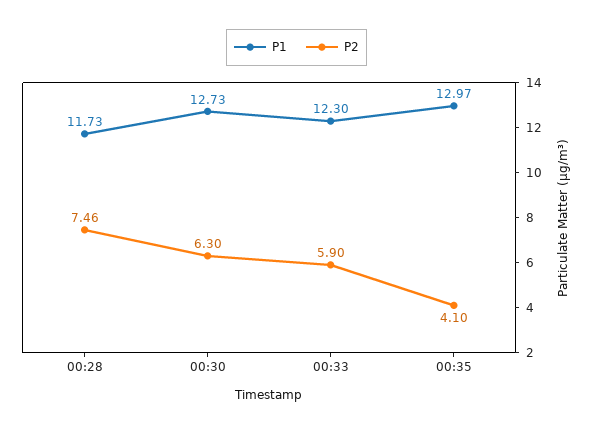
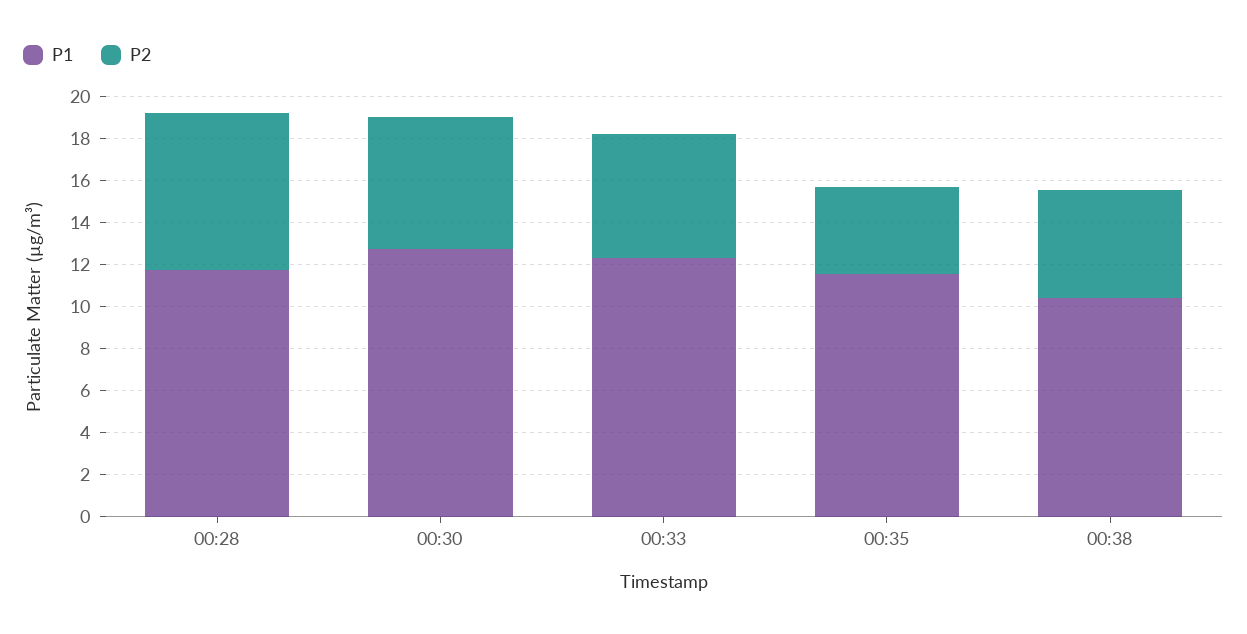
P1, 00:35: 12.97 -> 11.5
P1, 00:38: none -> 10.5
P2, 00:38: none -> 5

